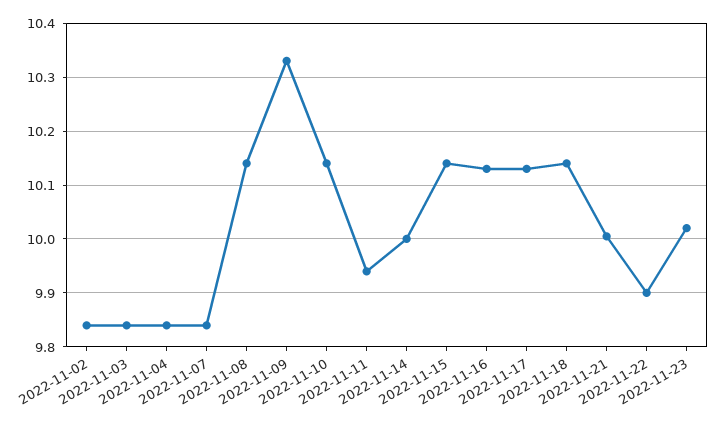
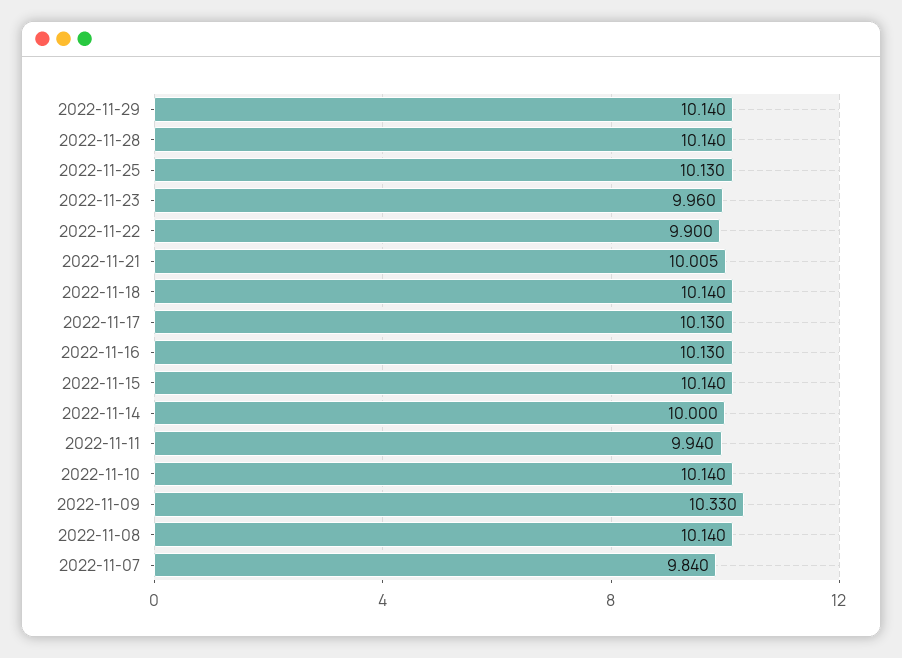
2022-11-02: 9.84 -> none
2022-11-03: 9.84 -> none
2022-11-04: 9.84 -> none
2022-11-23: 10.02 -> 9.96
2022-11-29: none -> 10.14
2022-11-28: none -> 10.14
2022-11-25: none -> 10.13

